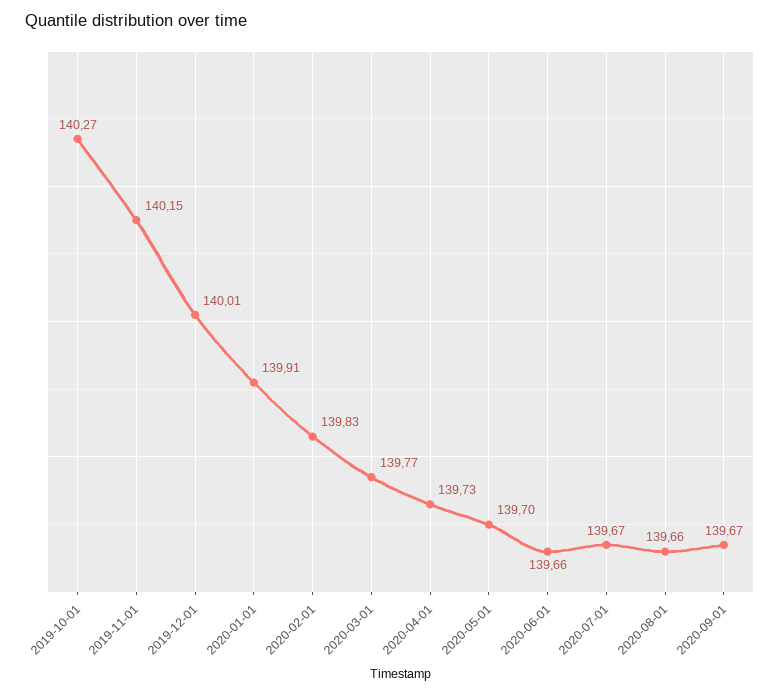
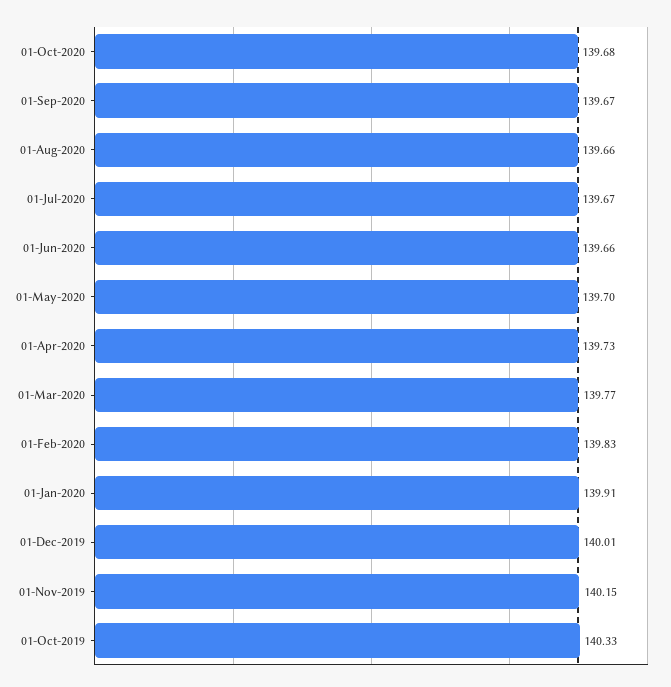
2019-10-01: 140.27 -> 140.33
01-Oct-2020: none -> 139.68

